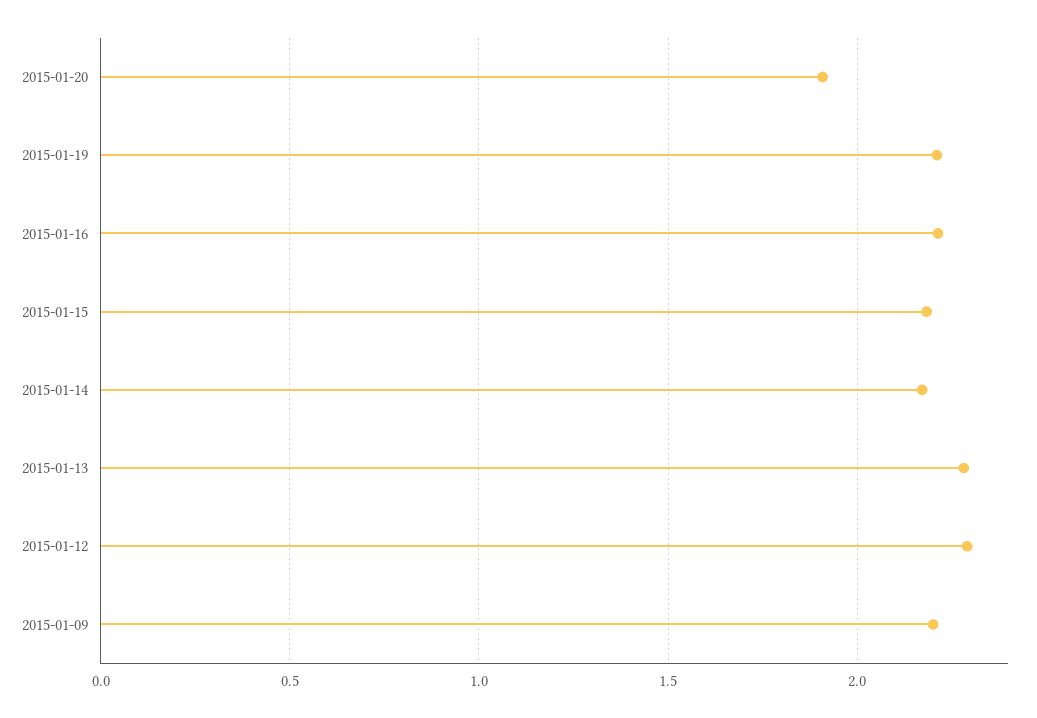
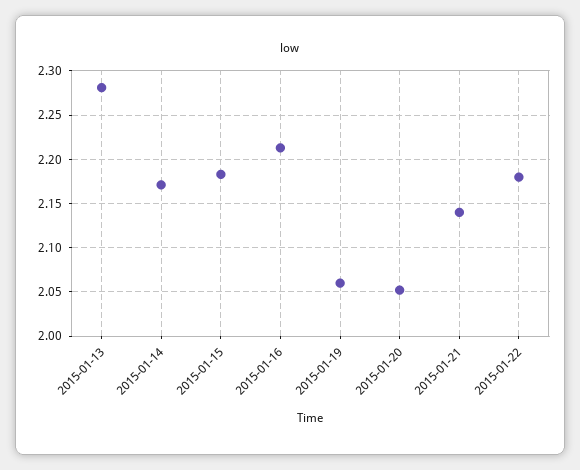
2015-01-20: 1.9 -> 2.05
2015-01-19: 2.2 -> 2.06
2015-01-12: 2.3 -> none
2015-01-09: 2.2 -> none
2015-01-21: none -> 2.14
2015-01-22: none -> 2.18

